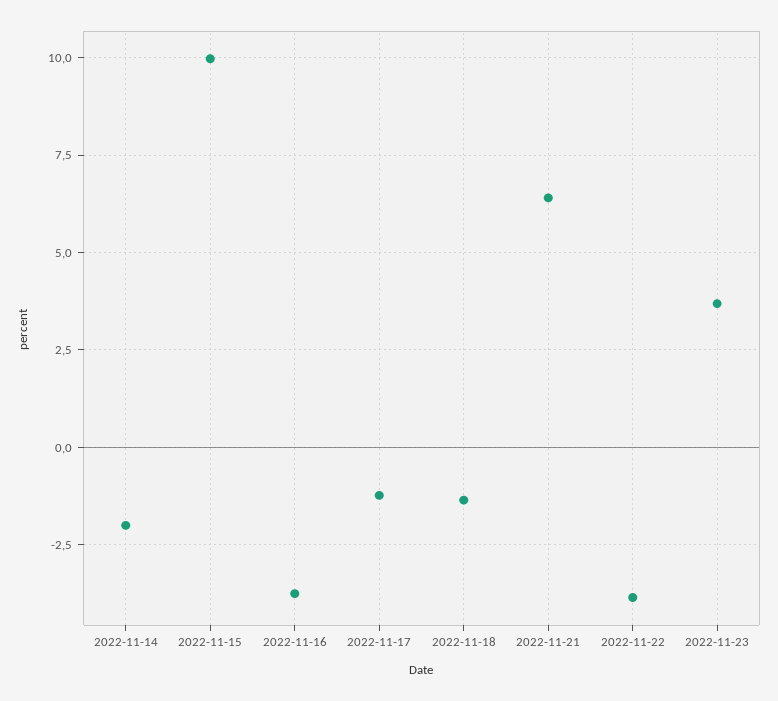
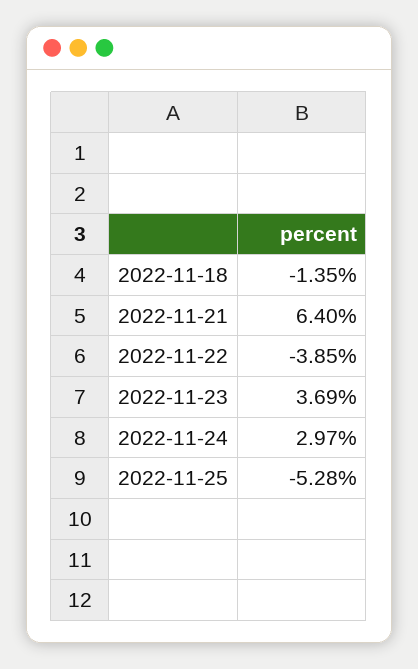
2022-11-14: -2 -> none
2022-11-15: 10 -> none
2022-11-16: -3.75 -> none
2022-11-17: -1.25 -> none
2022-11-24: none -> 2.97
2022-11-25: none -> -5.28

